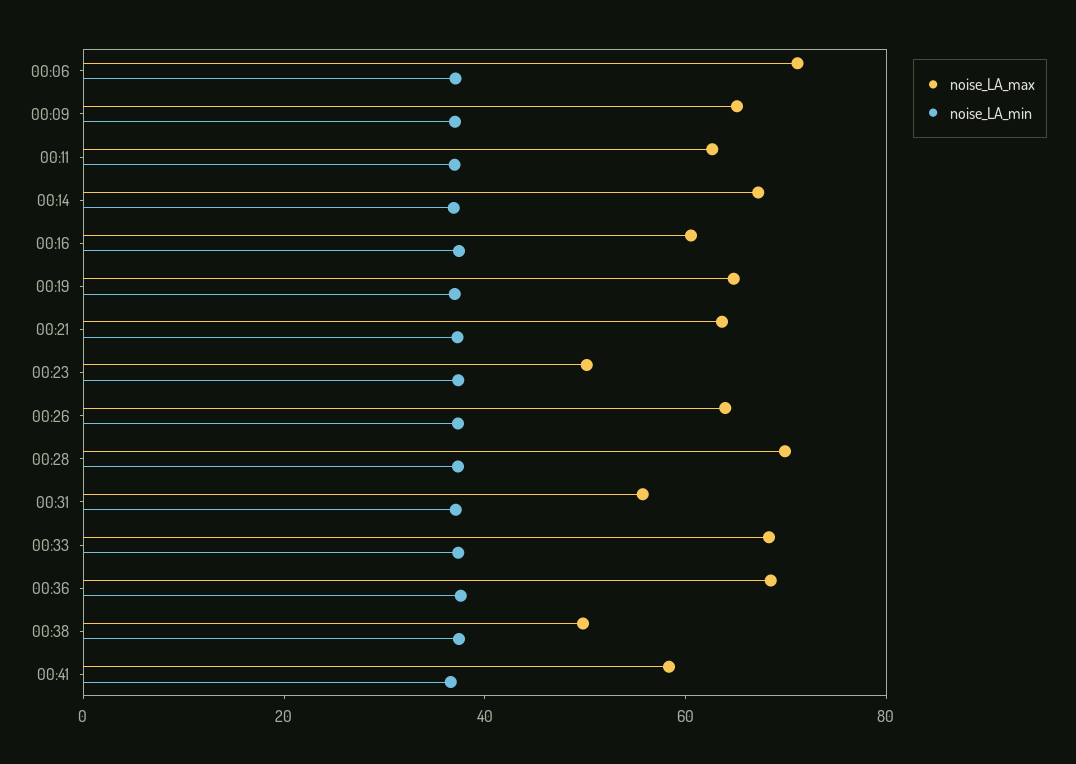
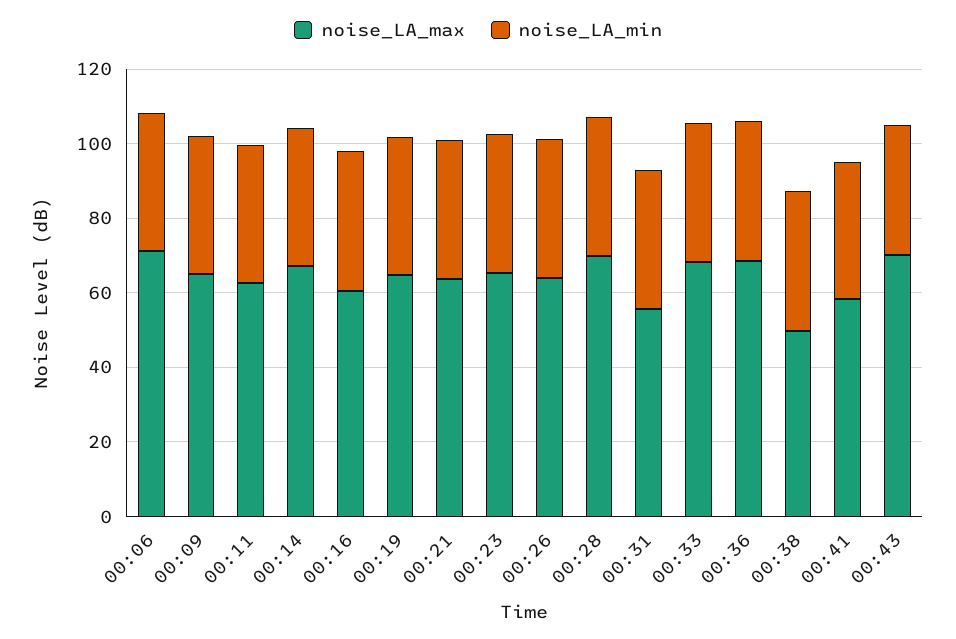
noise_LA_max, 00:23: 50 -> 65
noise_LA_max, 00:43: none -> 70
noise_LA_min, 00:43: none -> 35

